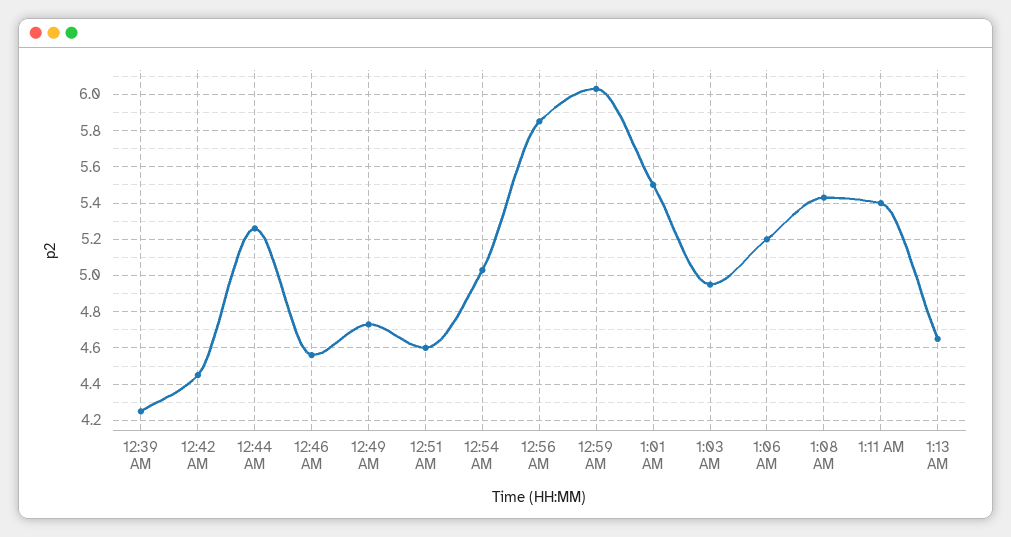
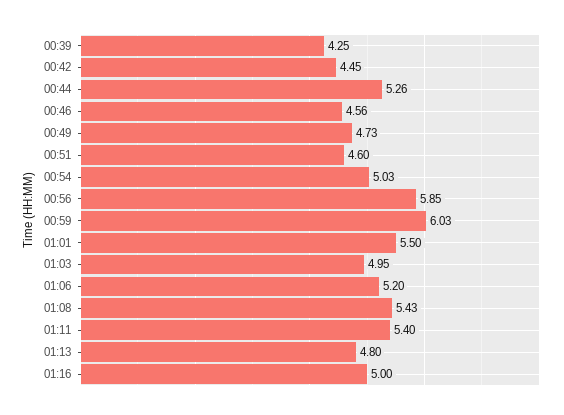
1:13 AM: 4.65 -> 4.8
01:16: none -> 5

